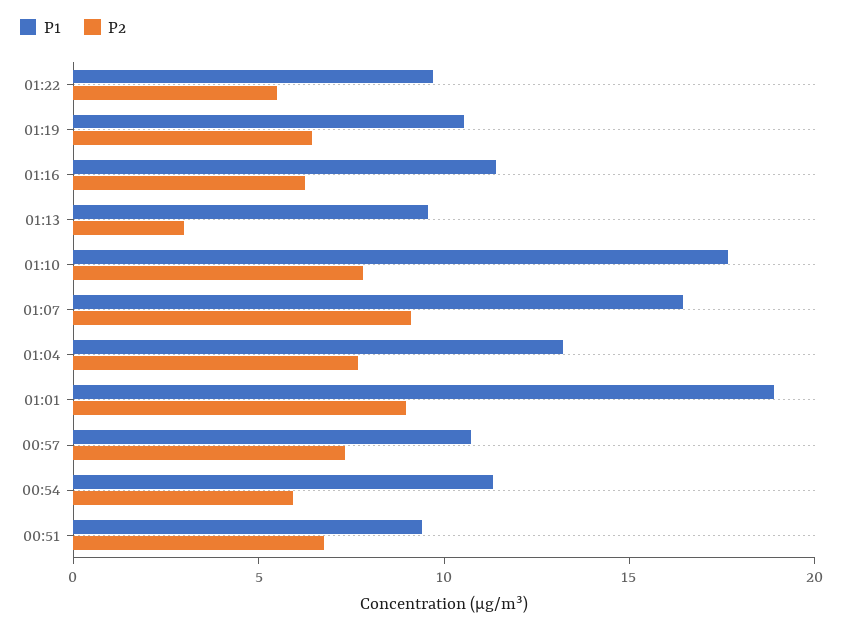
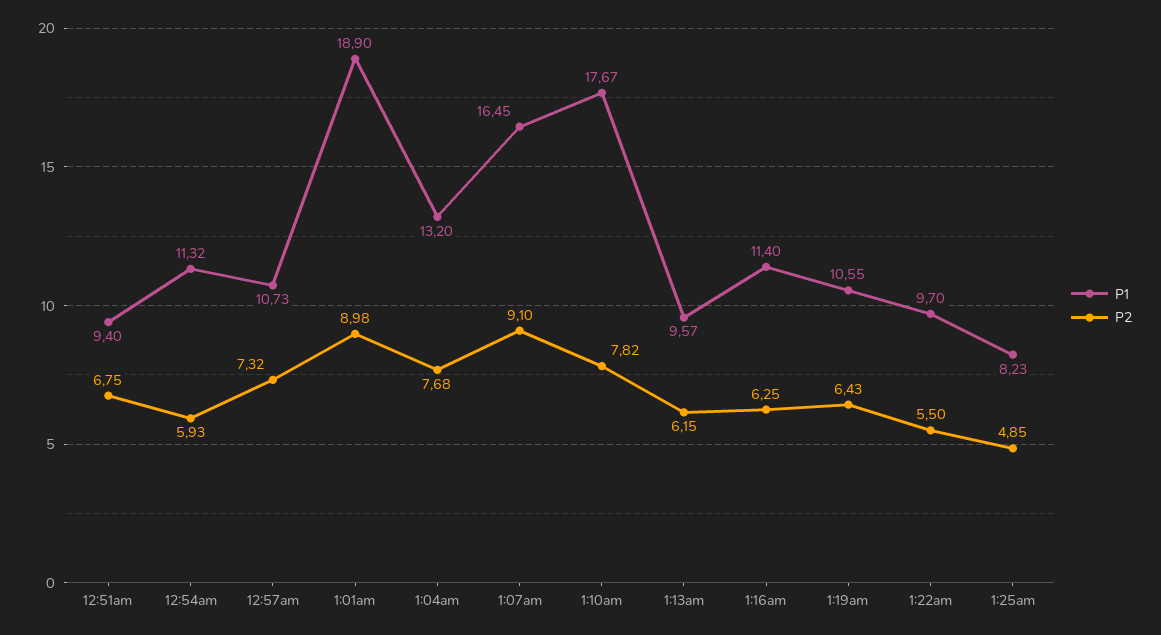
P2, 01:13: 3 -> 6.15
P1, 1:25am: none -> 8.23
P2, 1:25am: none -> 4.85

